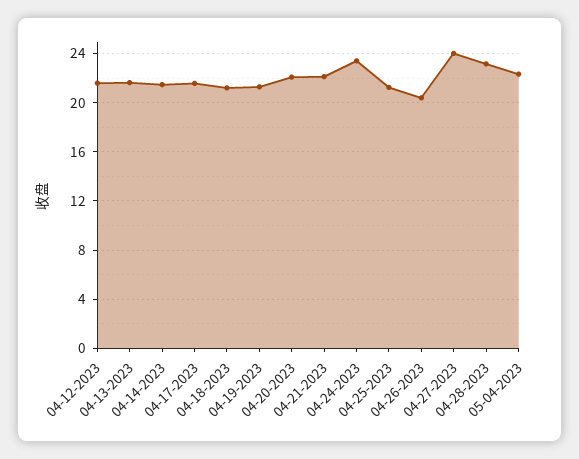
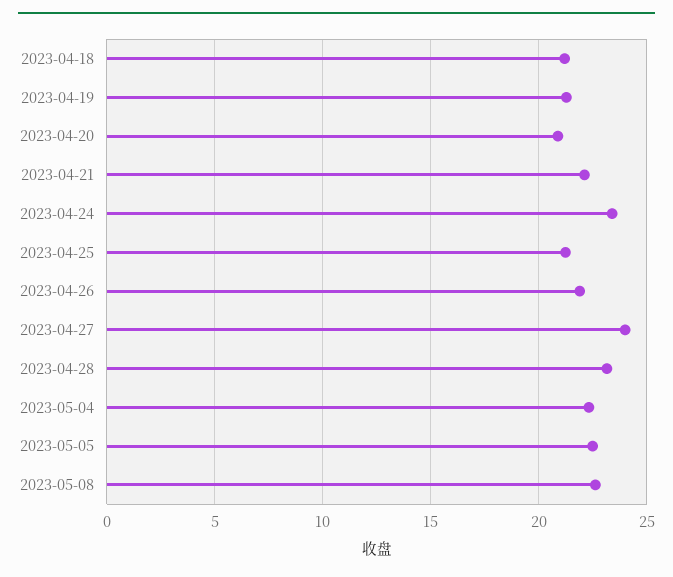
04-12-2023: 21.5 -> none
04-13-2023: 21.5 -> none
04-14-2023: 21.5 -> none
04-17-2023: 21.5 -> none
04-20-2023: 22 -> 21
04-26-2023: 20.5 -> 22
2023-05-05: none -> 22.5
2023-05-08: none -> 22.5

